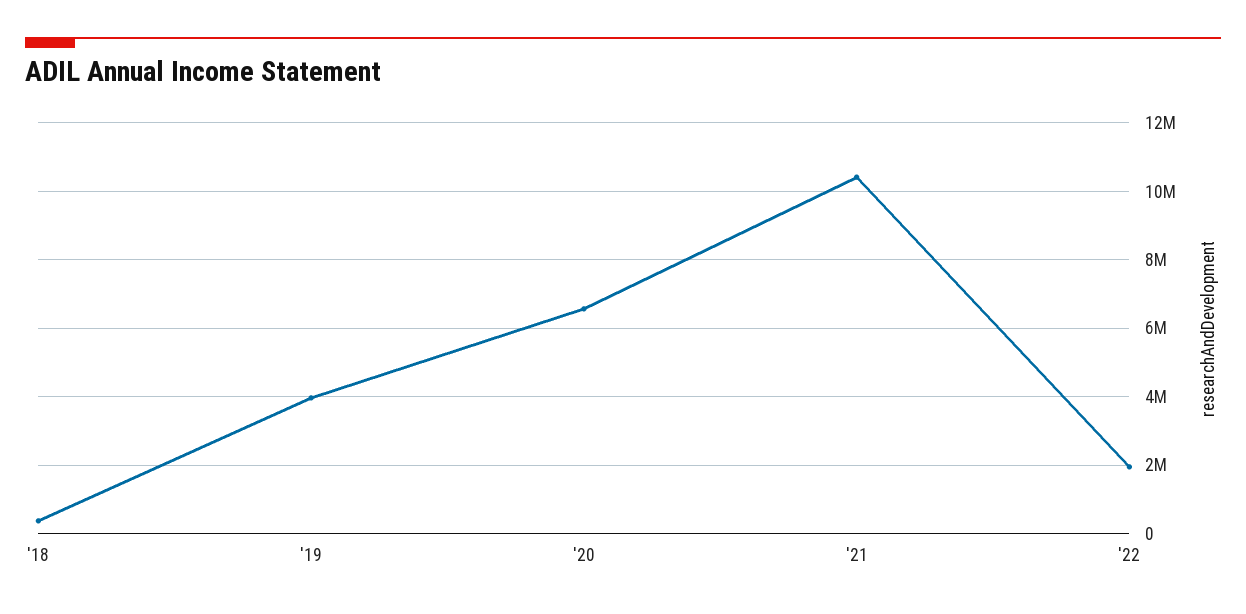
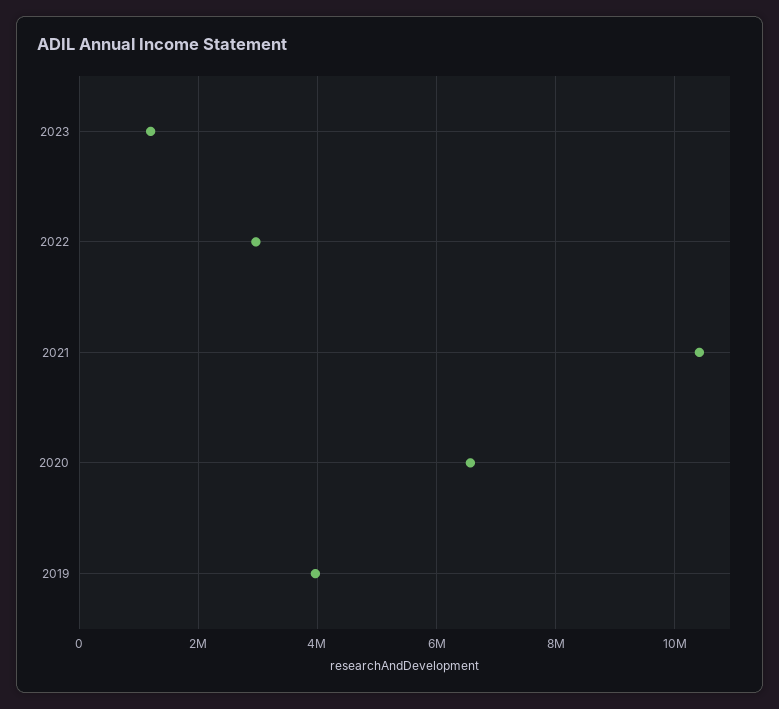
'18: 400000 -> none
'22: 2000000 -> 3000000
2023: none -> 1200000

